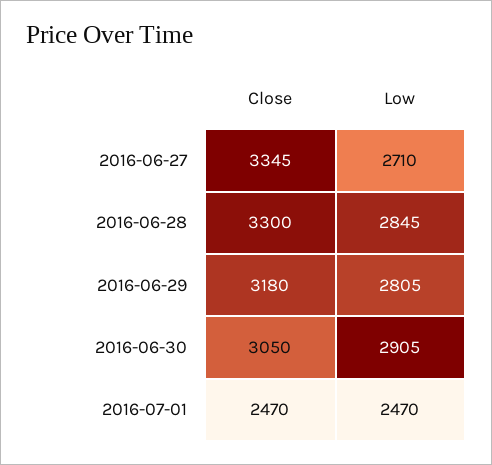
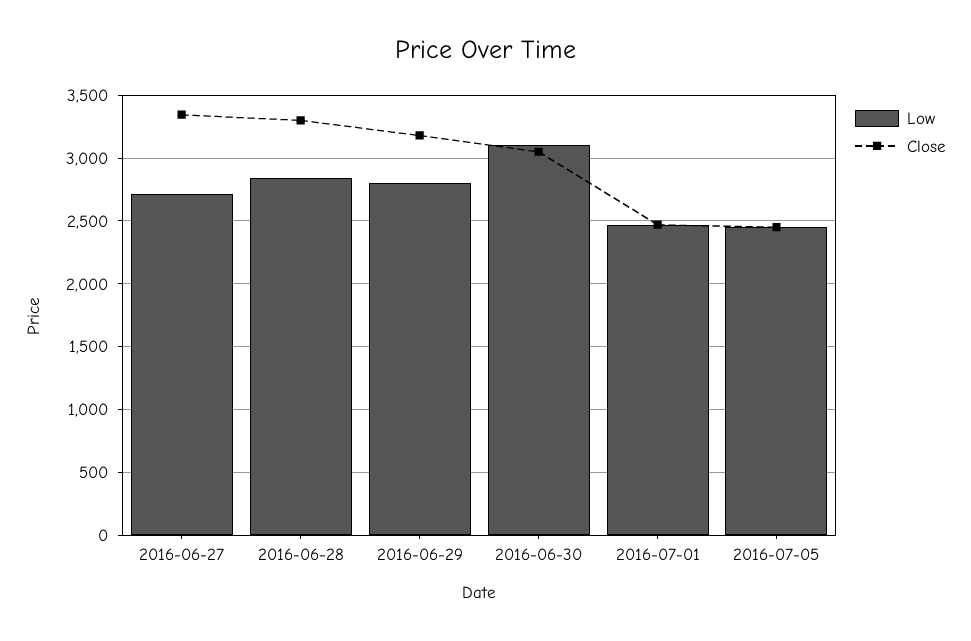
Low, 2016-06-30: 2905 -> 3100
Low, 2016-07-05: none -> 2450
Close, 2016-07-05: none -> 2450

